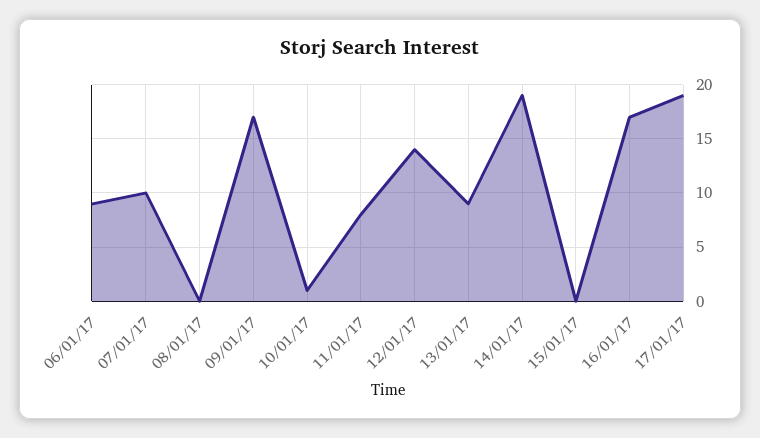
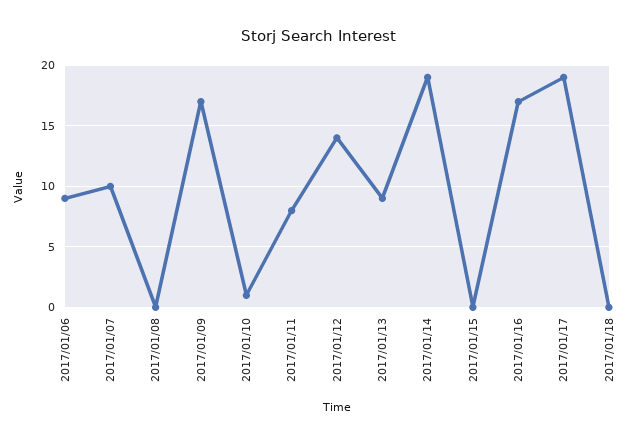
2017/01/18: none -> 0

